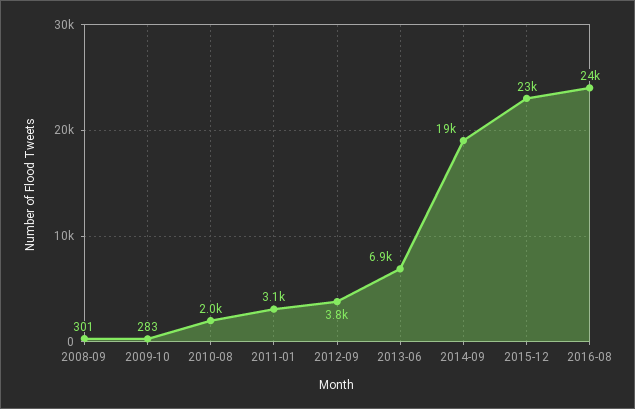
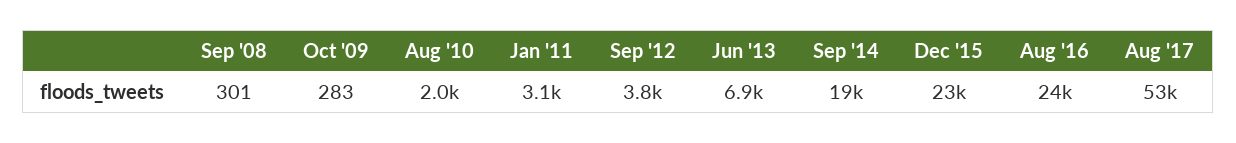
Aug '17: none -> 53000

